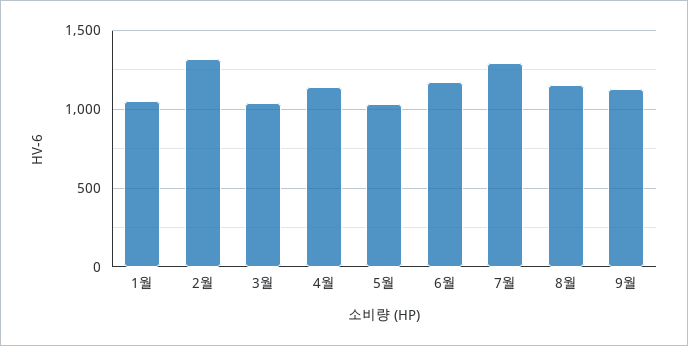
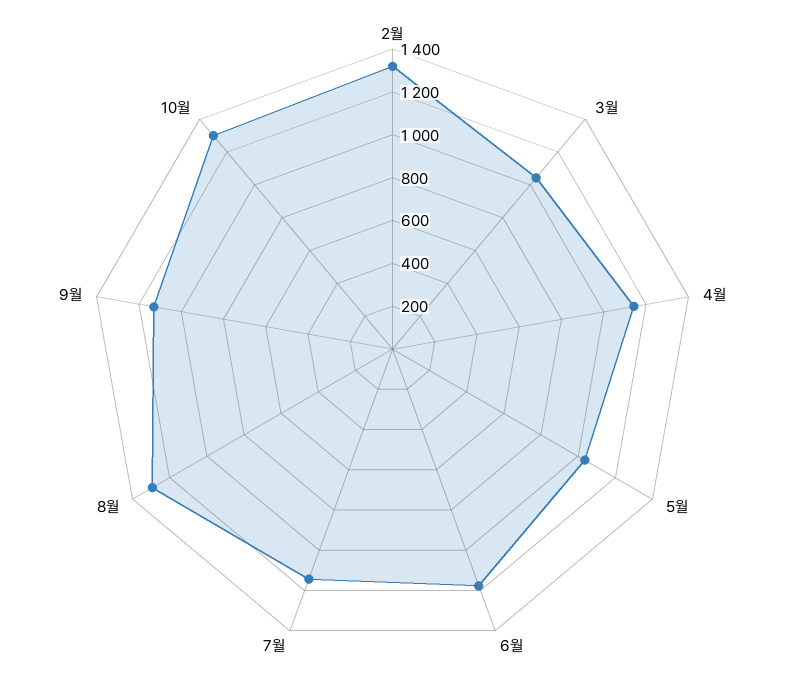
1월: 1050 -> none
7월: 1300 -> 1150
8월: 1150 -> 1300
10월: none -> 1300

